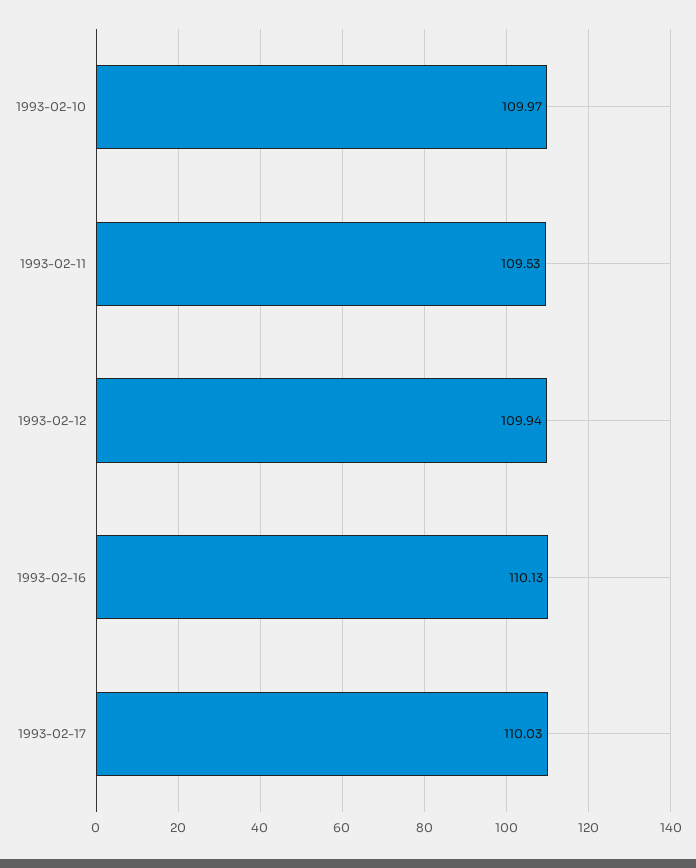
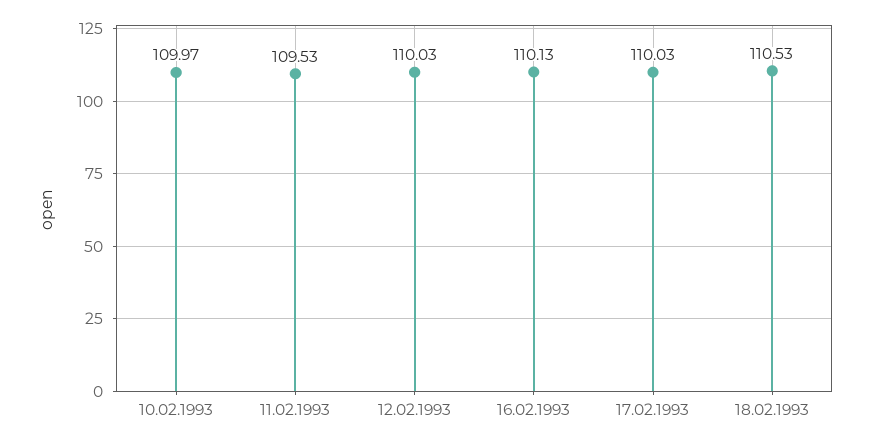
1993-02-12: 109.94 -> 110.03
18.02.1993: none -> 110.53

